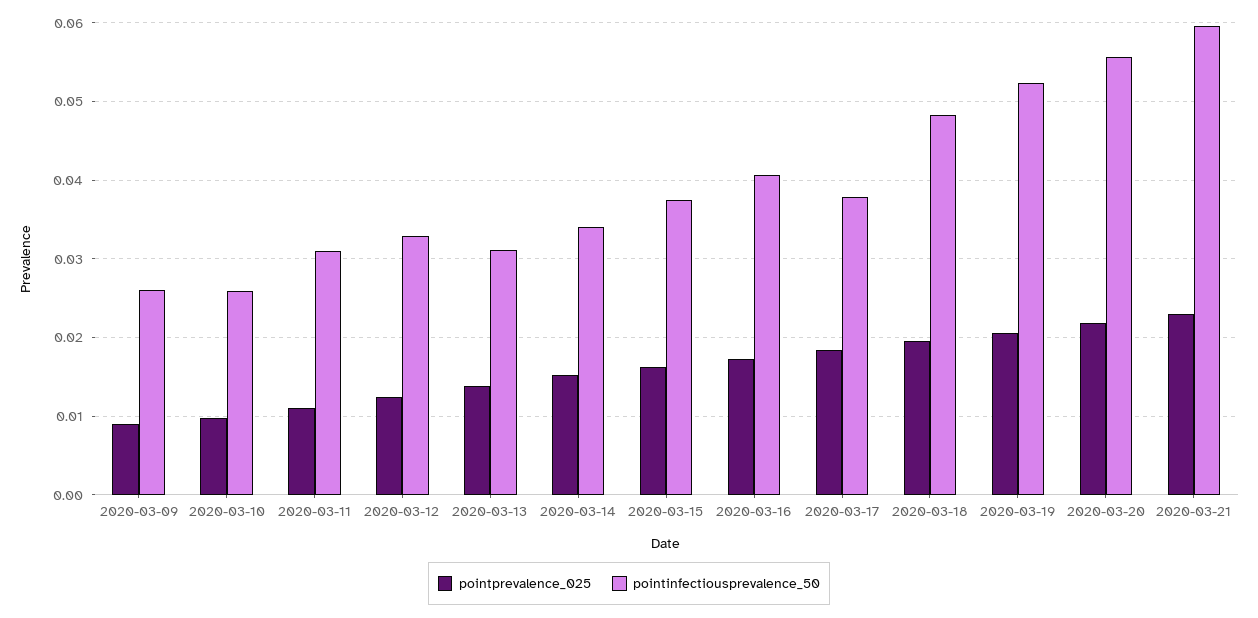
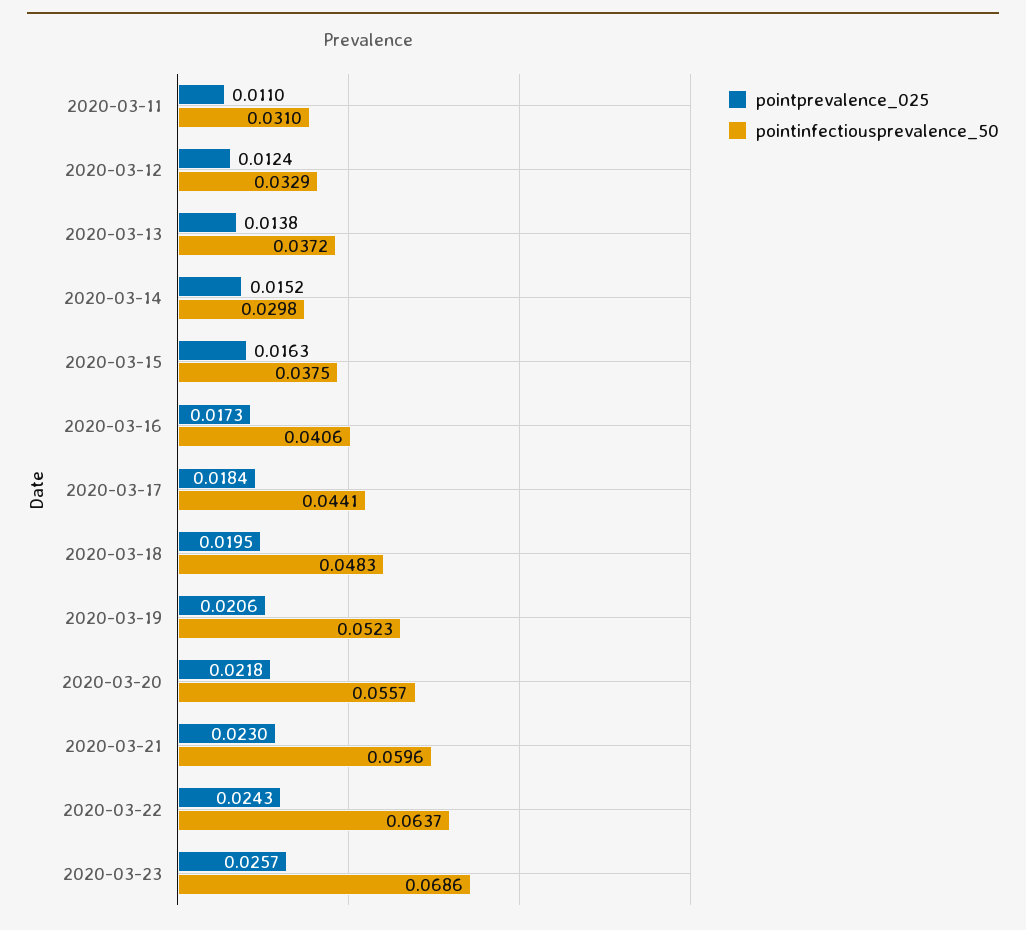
pointprevalence_025, 2020-03-09: 0.009 -> none
pointinfectiousprevalence_50, 2020-03-09: 0.026 -> none
pointprevalence_025, 2020-03-10: 0.01 -> none
pointinfectiousprevalence_50, 2020-03-10: 0.026 -> none
pointinfectiousprevalence_50, 2020-03-13: 0.031 -> 0.0372
pointinfectiousprevalence_50, 2020-03-14: 0.034 -> 0.0298
pointinfectiousprevalence_50, 2020-03-17: 0.038 -> 0.0441
pointprevalence_025, 2020-03-22: none -> 0.0243
pointinfectiousprevalence_50, 2020-03-22: none -> 0.0637
pointprevalence_025, 2020-03-23: none -> 0.0257
pointinfectiousprevalence_50, 2020-03-23: none -> 0.0686

